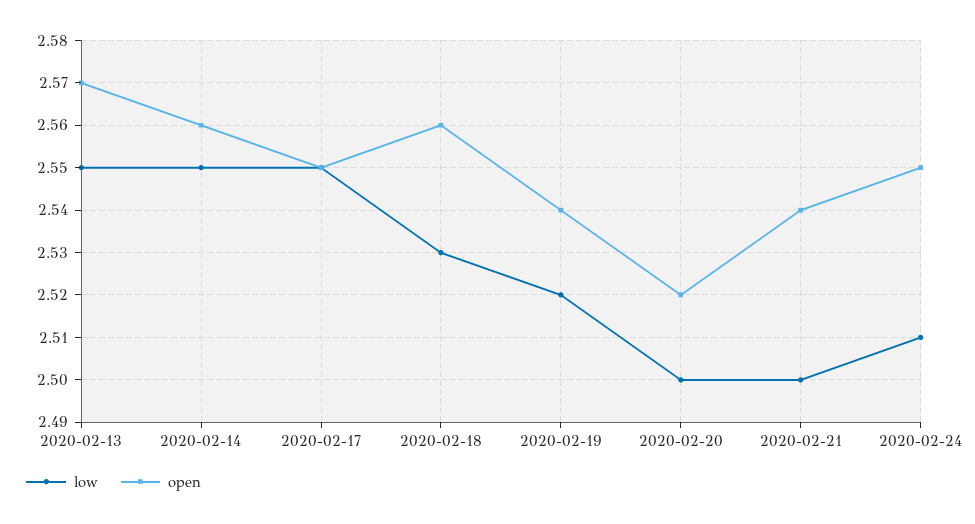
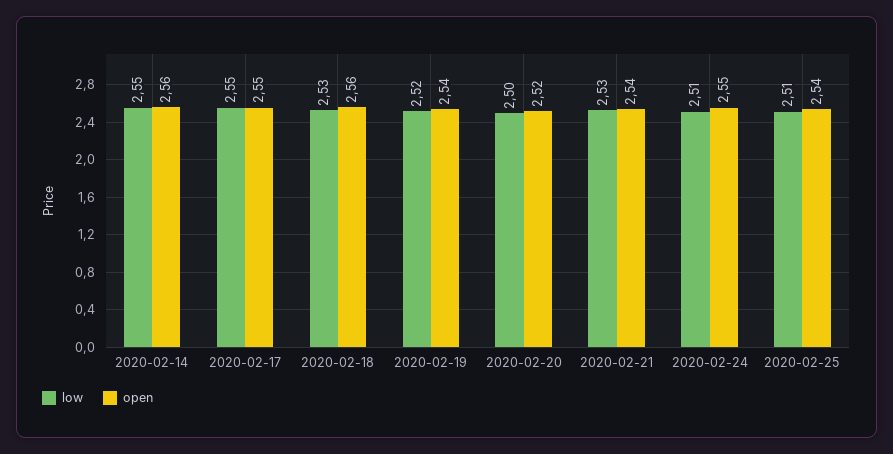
low, 2020-02-13: 2.55 -> none
open, 2020-02-13: 2.57 -> none
low, 2020-02-21: 2.5 -> 2.53
low, 2020-02-25: none -> 2.51
open, 2020-02-25: none -> 2.54

